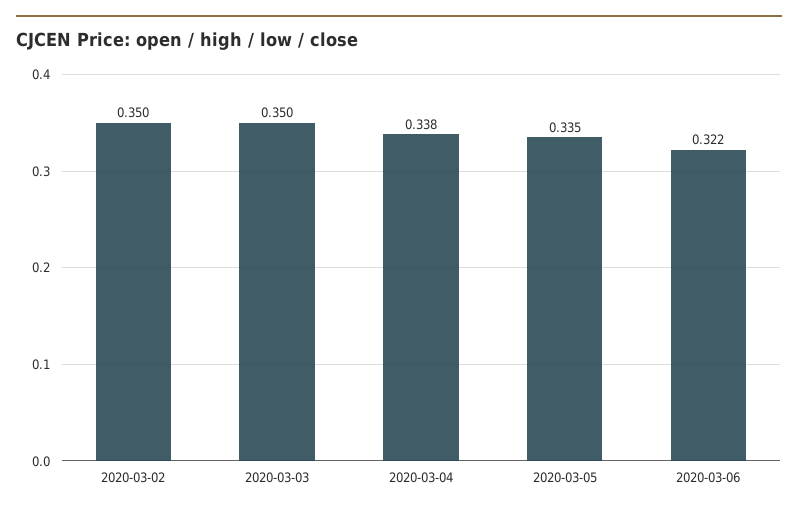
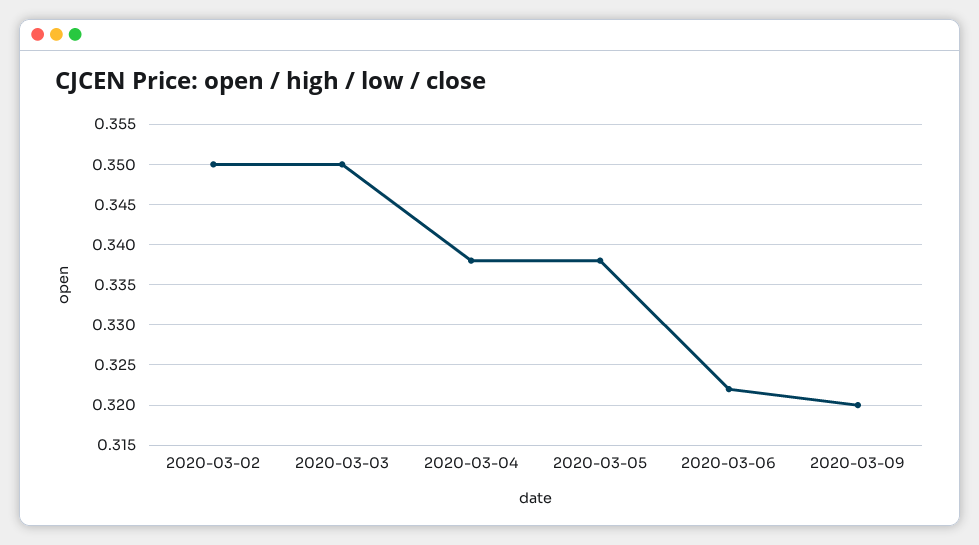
2020-03-05: 0.335 -> 0.338
2020-03-09: none -> 0.32

